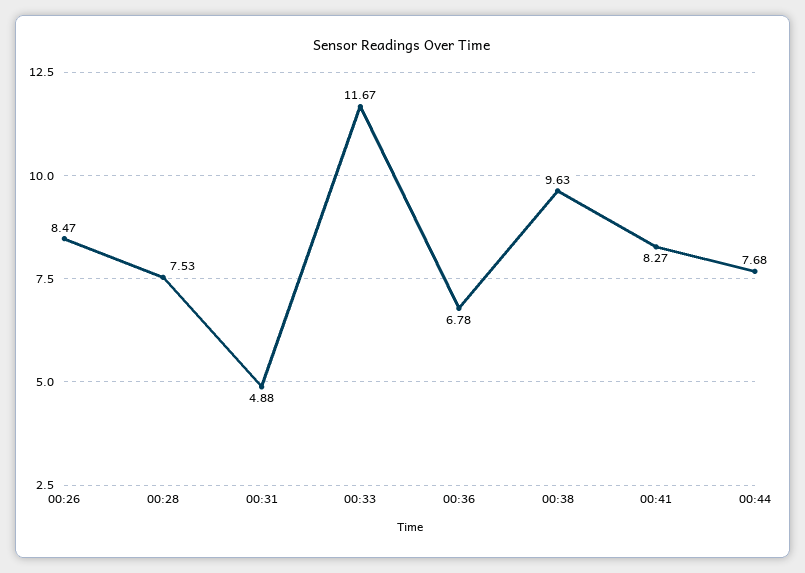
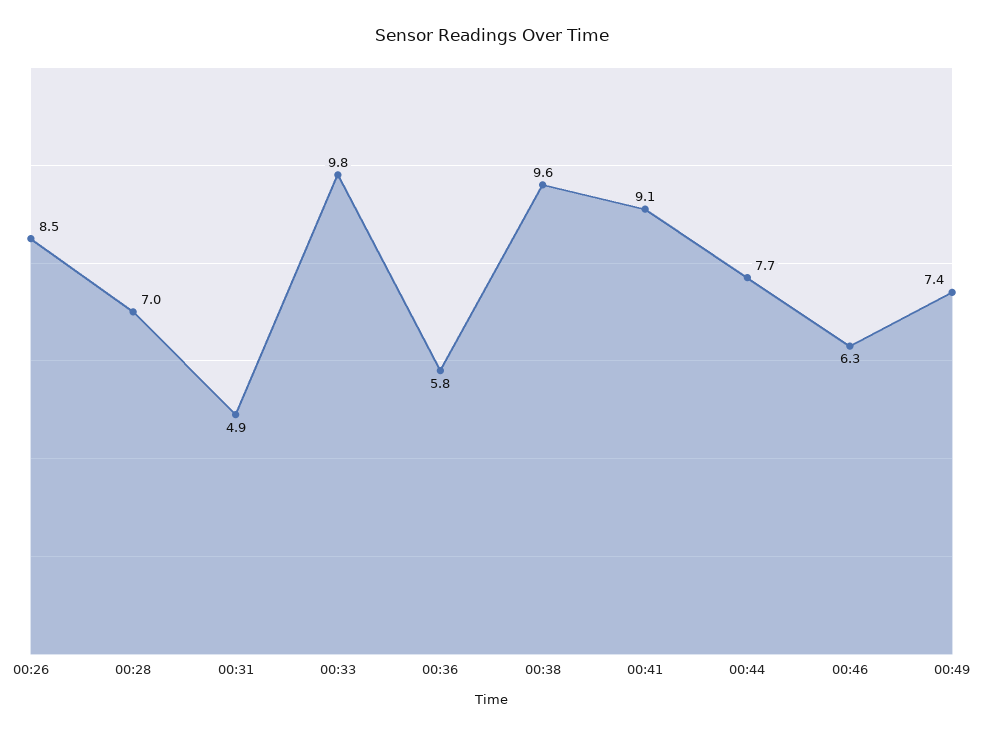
00:28: 7.53 -> 7
00:33: 11.67 -> 9.8
00:36: 6.78 -> 5.8
00:41: 8.27 -> 9.1
00:46: none -> 6.3
00:49: none -> 7.4

